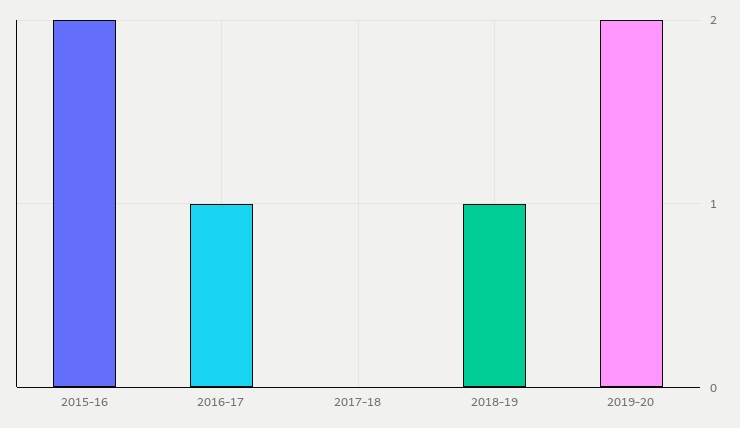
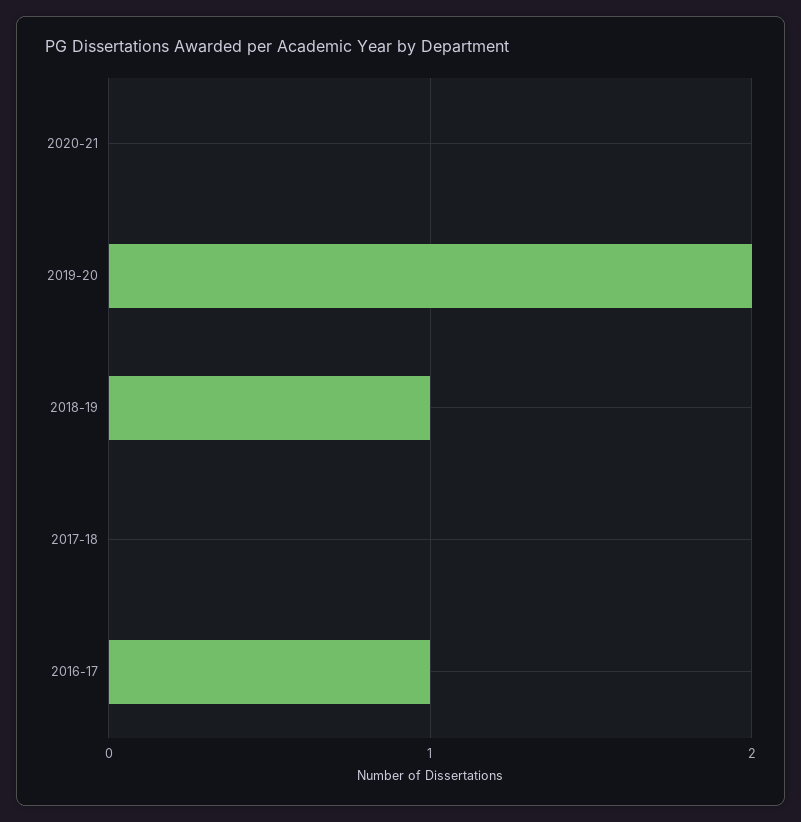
2015-16: 2 -> none
2020-21: none -> 0

